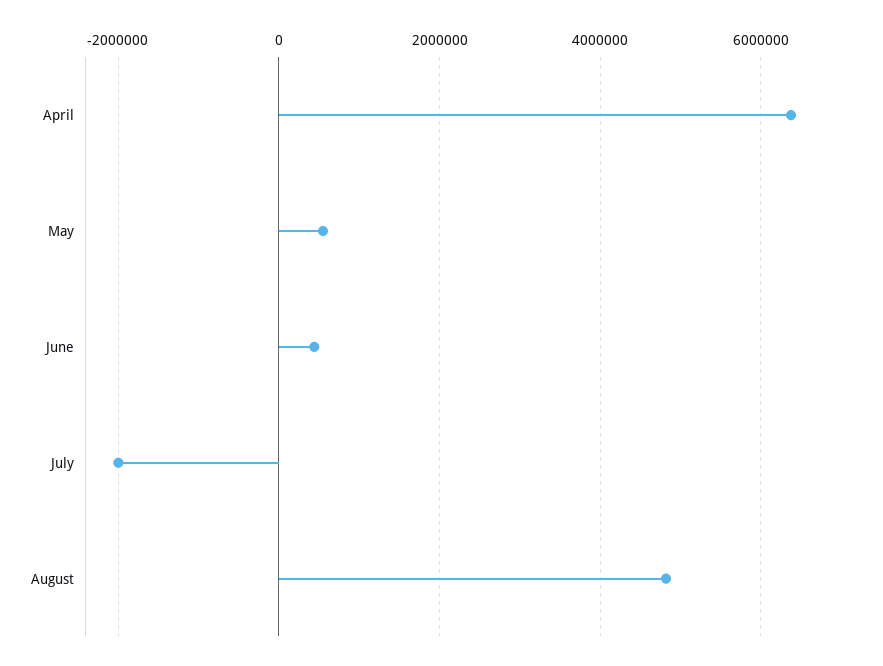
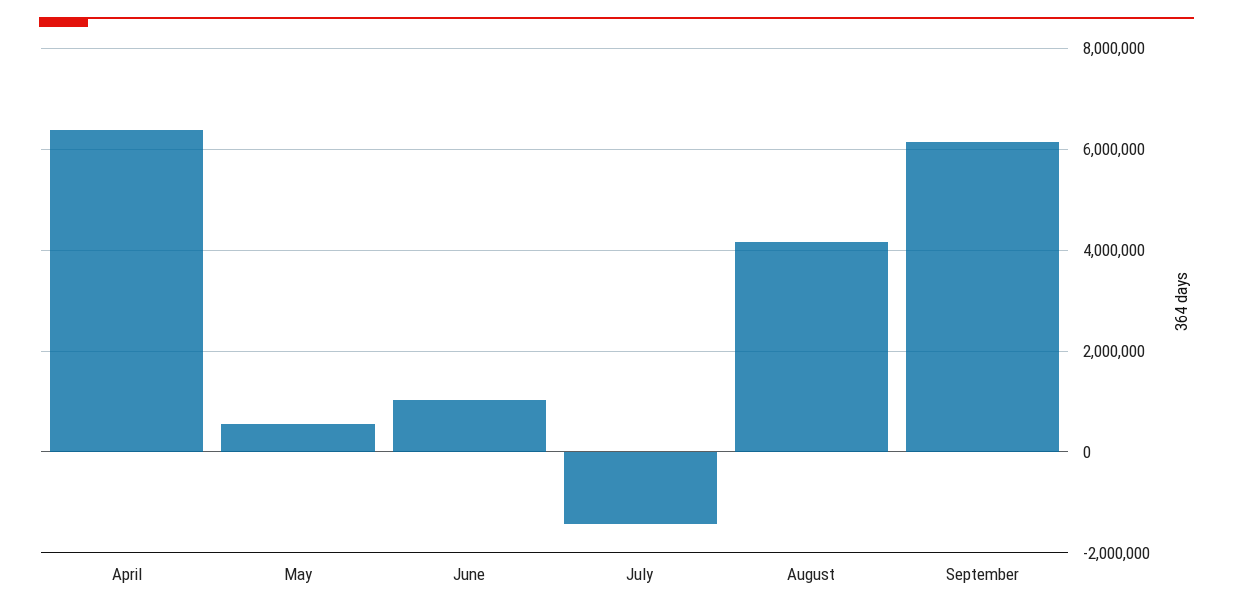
June: 400000 -> 1000000
July: -2000000 -> -1400000
August: 4800000 -> 4200000
September: none -> 6200000

